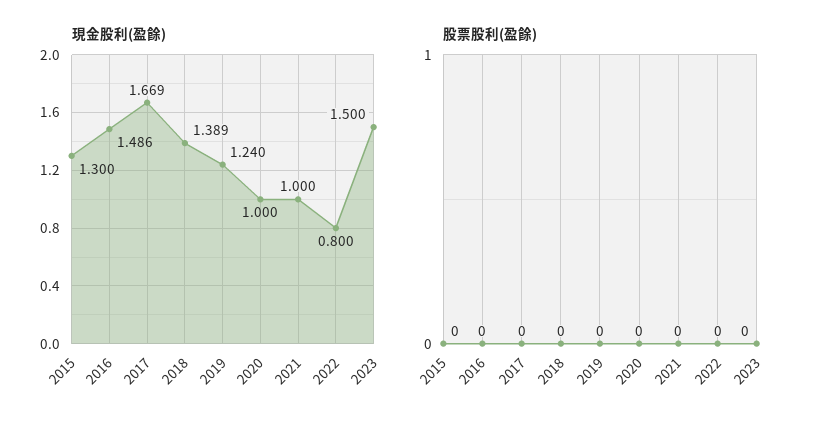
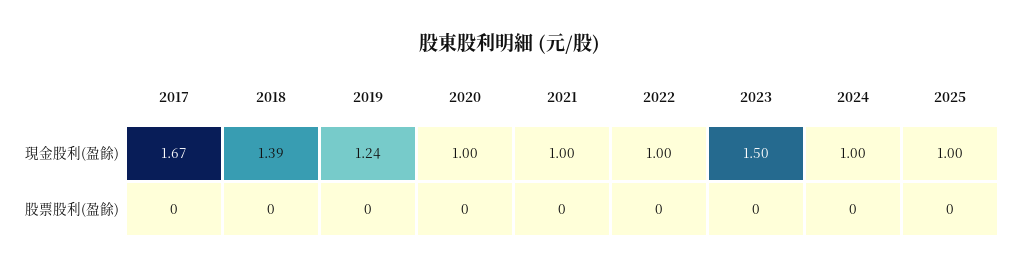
現金股利(盈餘), 2015: 1.3 -> none
現金股利(盈餘), 2016: 1.486 -> none
現金股利(盈餘), 2022: 0.8 -> 1
股票股利(盈餘), 2015: 0 -> none
股票股利(盈餘), 2016: 0 -> none
現金股利(盈餘), 2024: none -> 1
現金股利(盈餘), 2025: none -> 1
股票股利(盈餘), 2024: none -> 0
股票股利(盈餘), 2025: none -> 0

